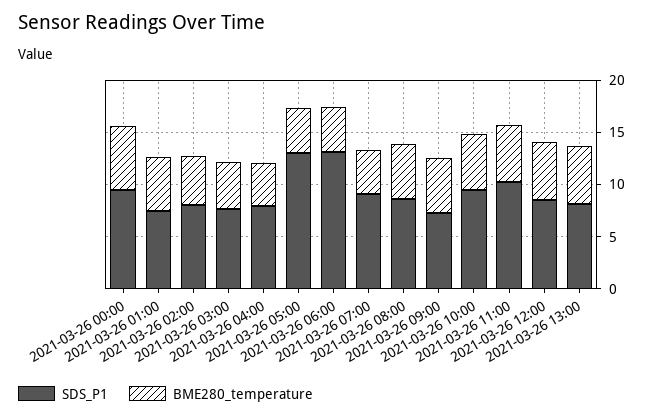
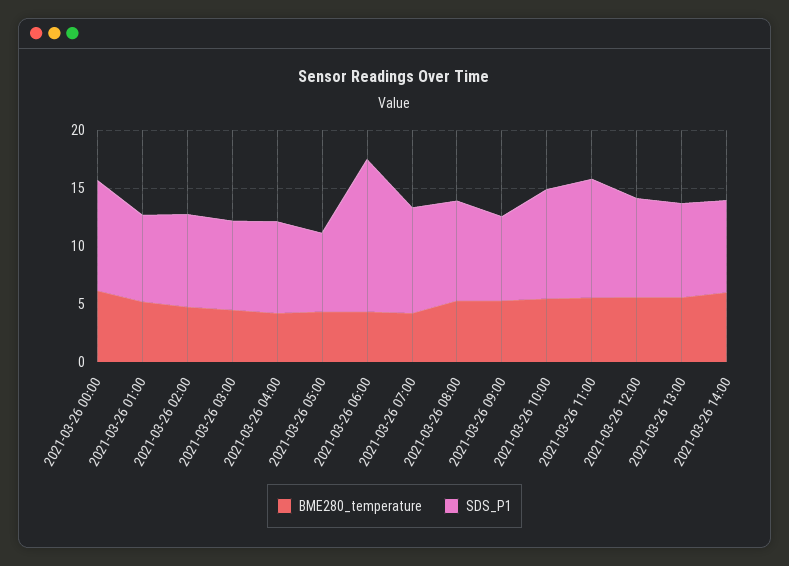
SDS_P1, 2021-03-26 05:00: 13 -> 7
BME280_temperature, 2021-03-26 14:00: none -> 6
SDS_P1, 2021-03-26 14:00: none -> 8

